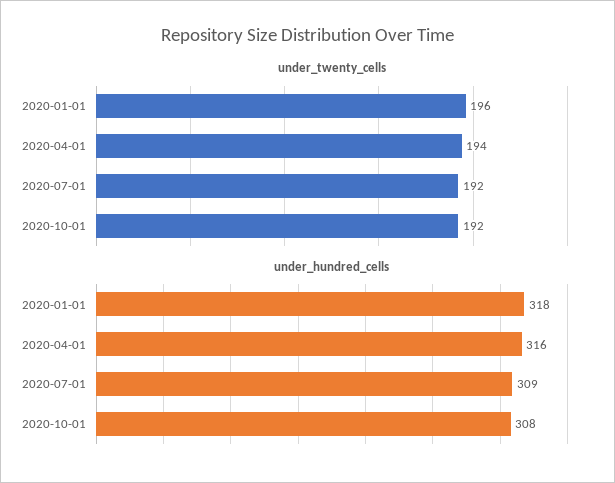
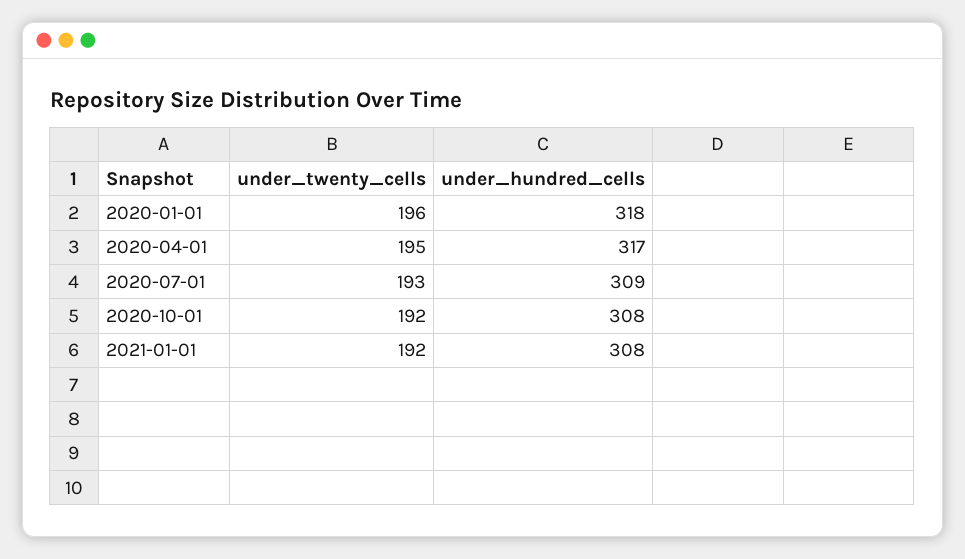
under_twenty_cells, 2020-04-01: 194 -> 195
under_twenty_cells, 2020-07-01: 192 -> 193
under_hundred_cells, 2020-04-01: 316 -> 317
under_twenty_cells, 2021-01-01: none -> 192
under_hundred_cells, 2021-01-01: none -> 308

